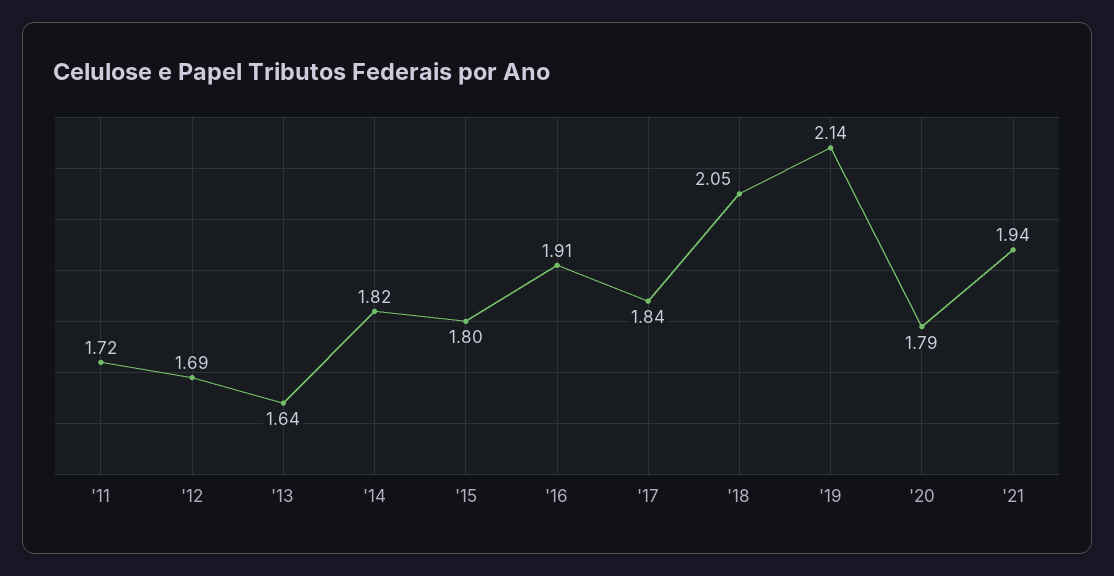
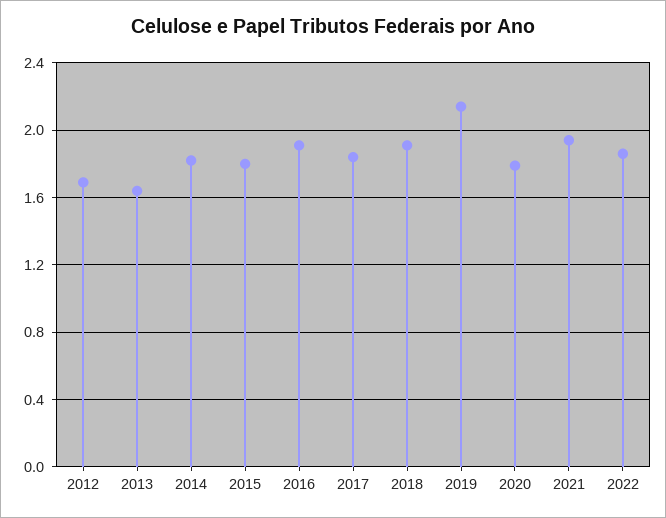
'11: 1.72 -> none
'18: 2.05 -> 1.9
2022: none -> 1.85

